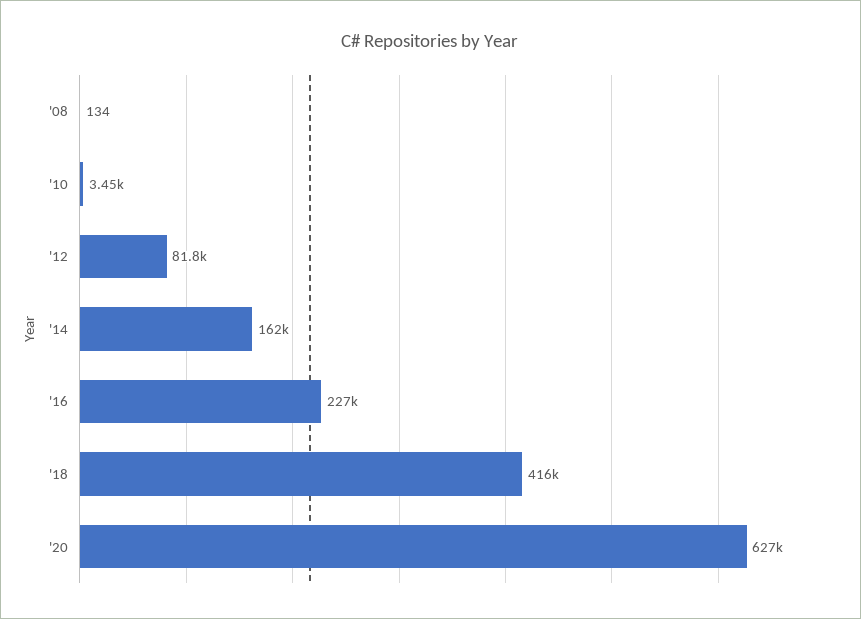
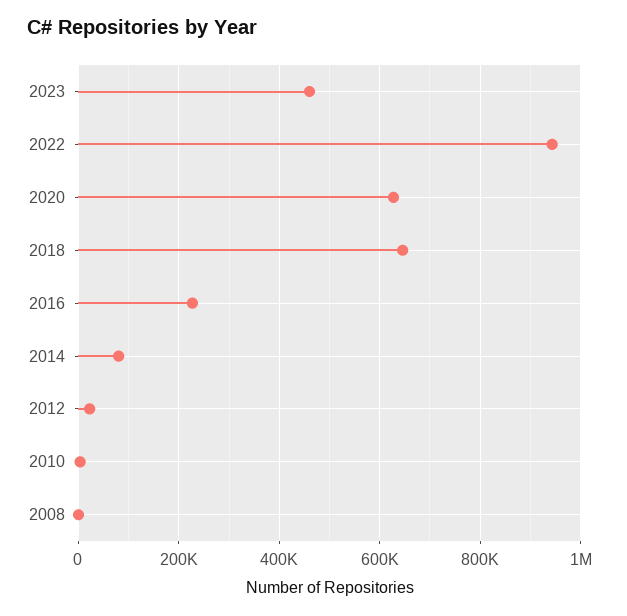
'12: 81800 -> 20000
'14: 162000 -> 80000
'18: 416000 -> 640000
2023: none -> 460000
2022: none -> 940000

